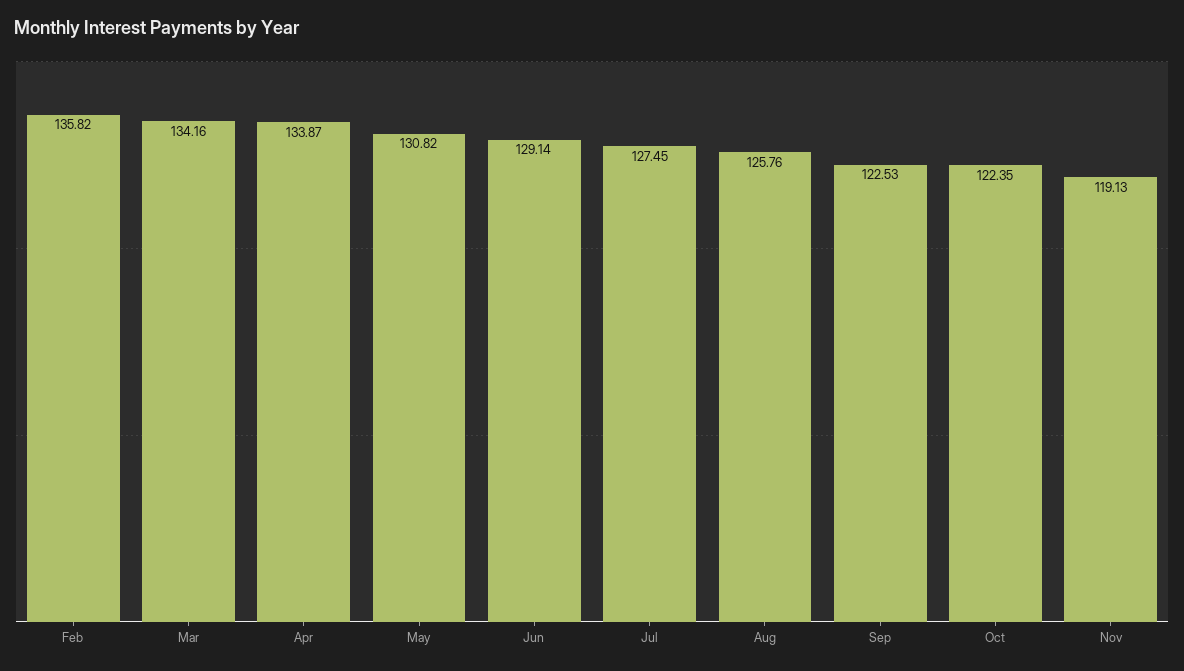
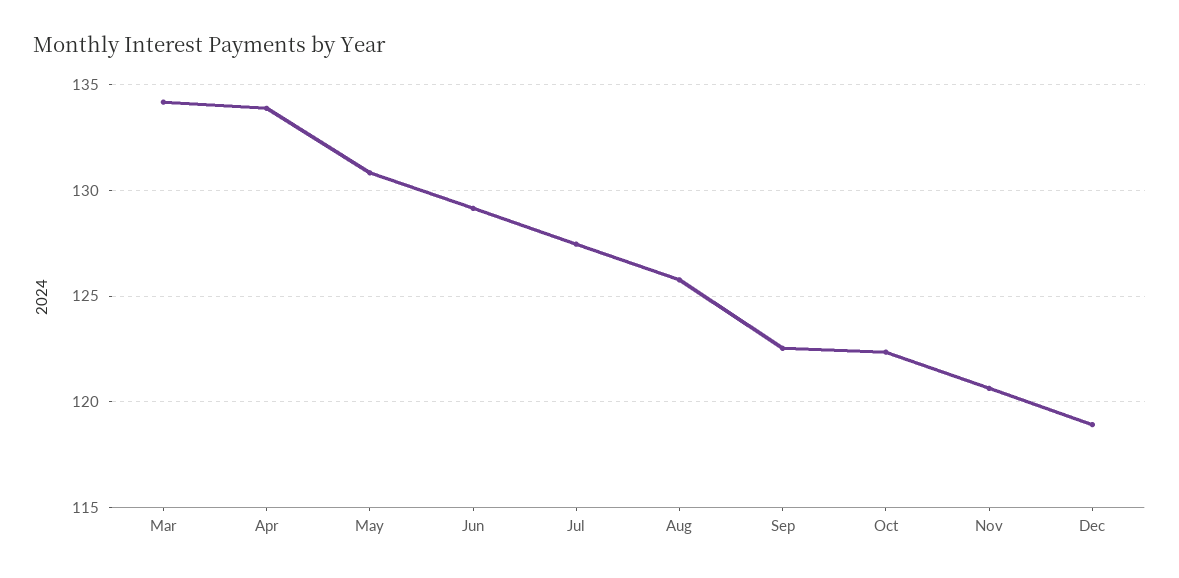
Feb: 135.82 -> none
Nov: 119.13 -> 120.5
Dec: none -> 119

